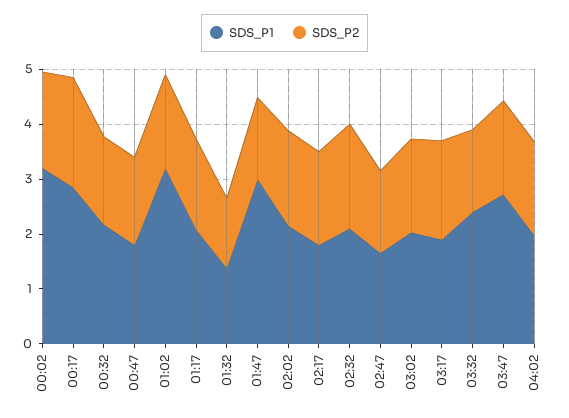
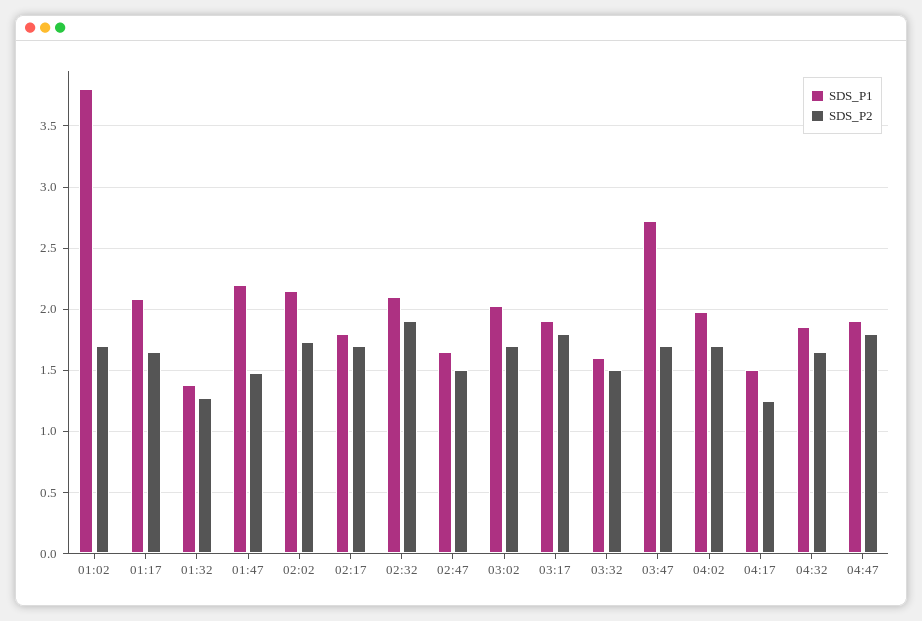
SDS_P1, 00:02: 3.2 -> none
SDS_P2, 00:02: 1.8 -> none
SDS_P1, 00:17: 2.8 -> none
SDS_P2, 00:17: 2 -> none
SDS_P1, 00:32: 2.2 -> none
SDS_P2, 00:32: 1.6 -> none
SDS_P1, 00:47: 1.8 -> none
SDS_P2, 00:47: 1.6 -> none
SDS_P1, 01:02: 3.2 -> 3.8
SDS_P1, 01:47: 3 -> 2.2
SDS_P1, 03:32: 2.4 -> 1.6
SDS_P1, 04:17: none -> 1.5
SDS_P2, 04:17: none -> 1.25
SDS_P1, 04:32: none -> 1.85
SDS_P2, 04:32: none -> 1.65
SDS_P1, 04:47: none -> 1.9
SDS_P2, 04:47: none -> 1.8

